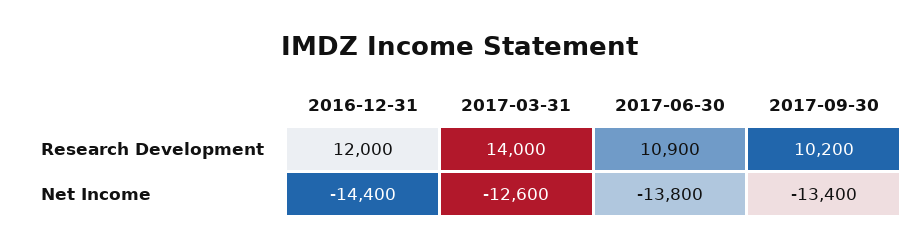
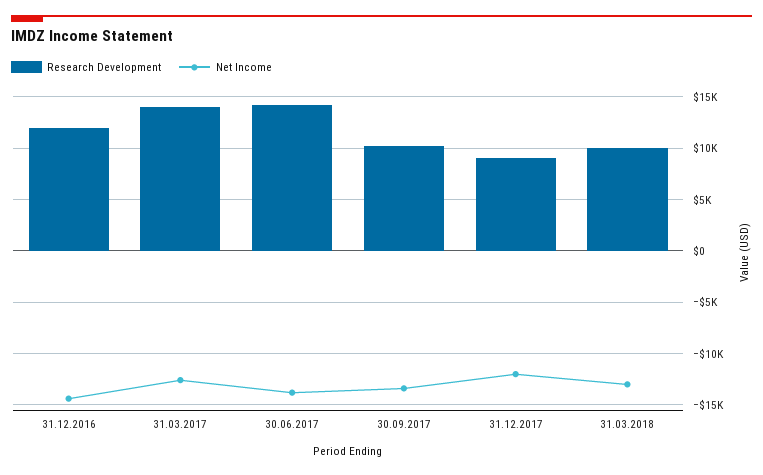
Research Development, 2017-06-30: 10900 -> 14000
Research Development, 31.12.2017: none -> 9000
Net Income, 31.12.2017: none -> -12000
Research Development, 31.03.2018: none -> 10000
Net Income, 31.03.2018: none -> -13000

